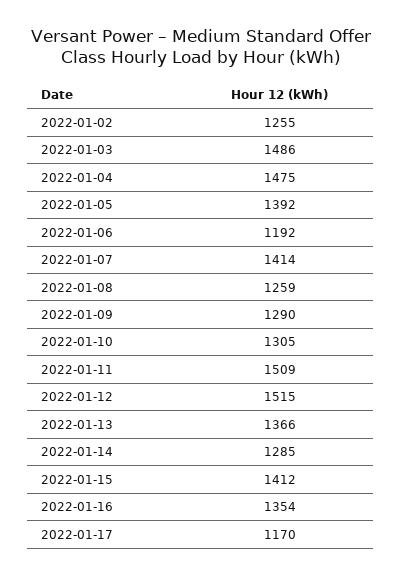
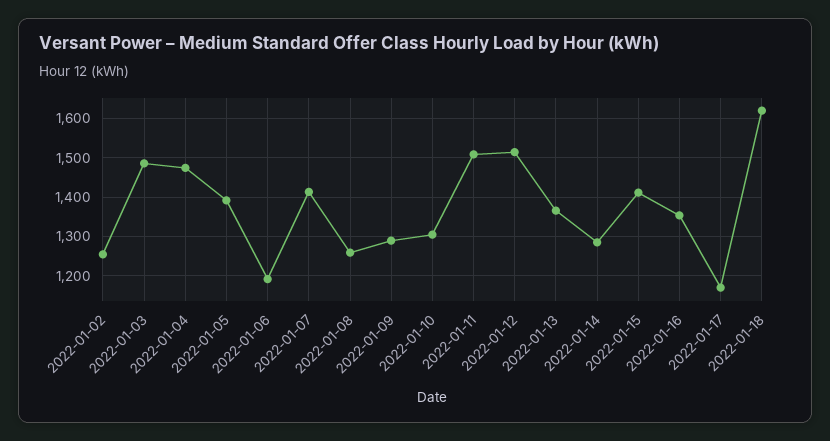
2022-01-18: none -> 1620

